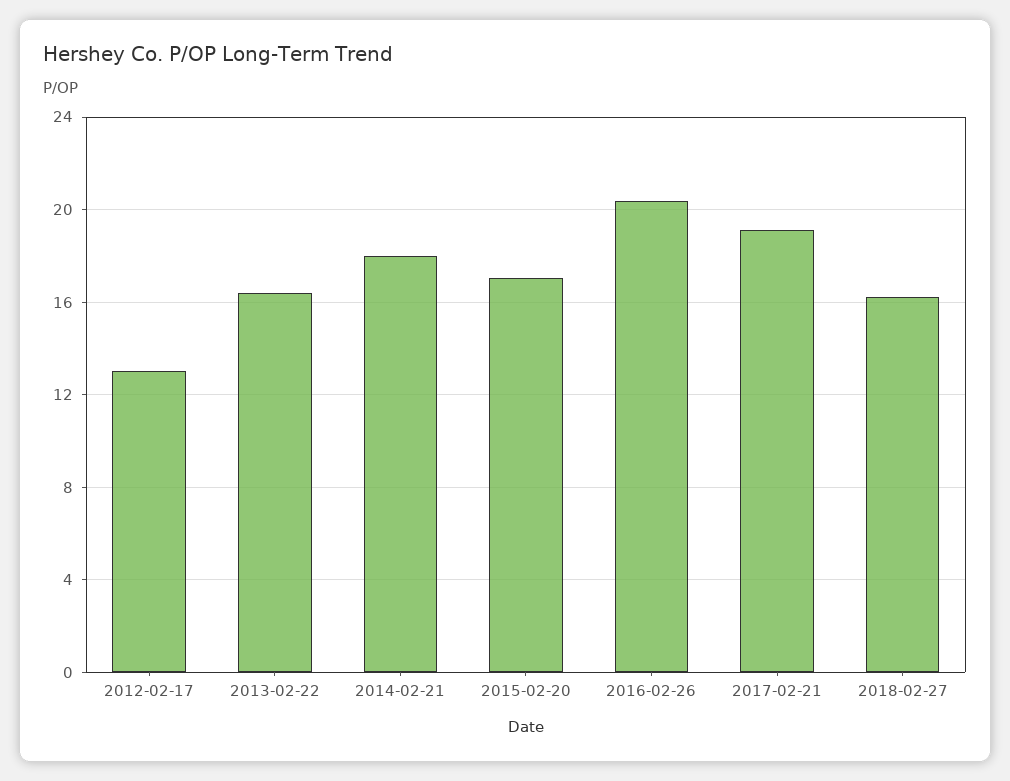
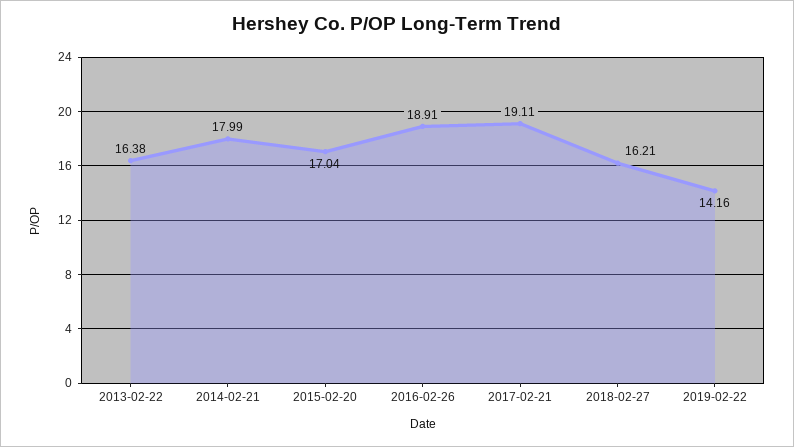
2012-02-17: 13 -> none
2016-02-26: 20.5 -> 18.91
2019-02-22: none -> 14.16

